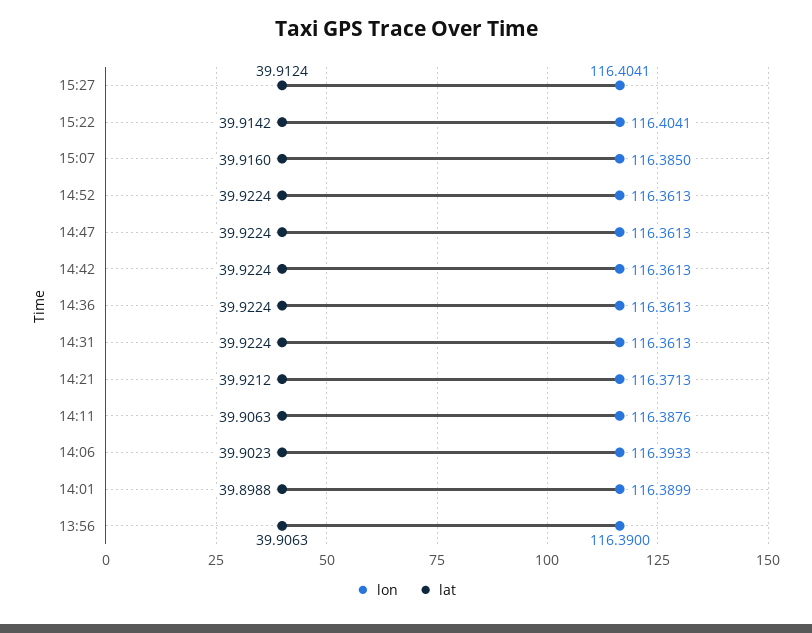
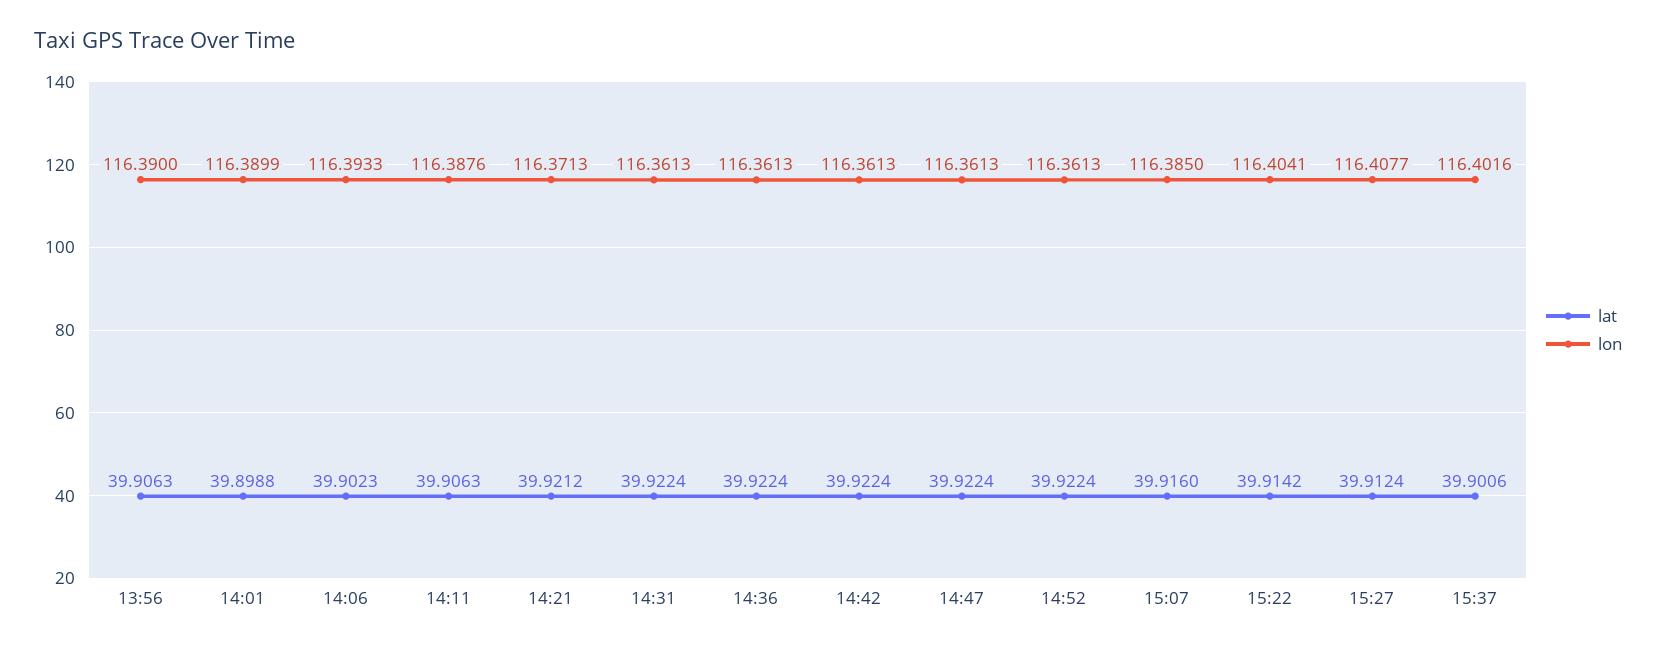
lon, 15:27: 116.4041 -> 116.4077
lat, 15:37: none -> 39.9006
lon, 15:37: none -> 116.4016

